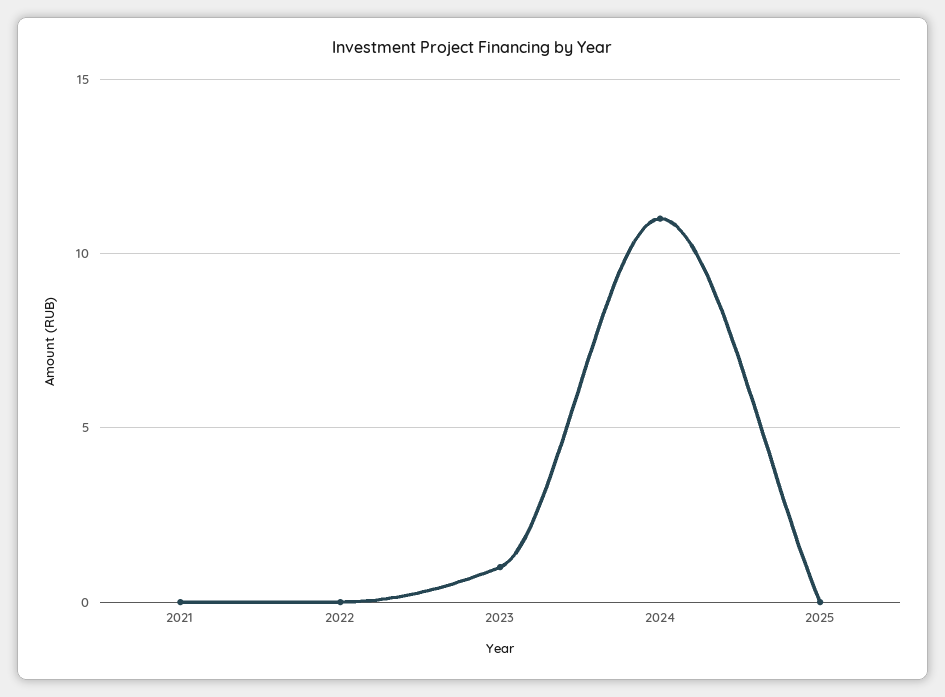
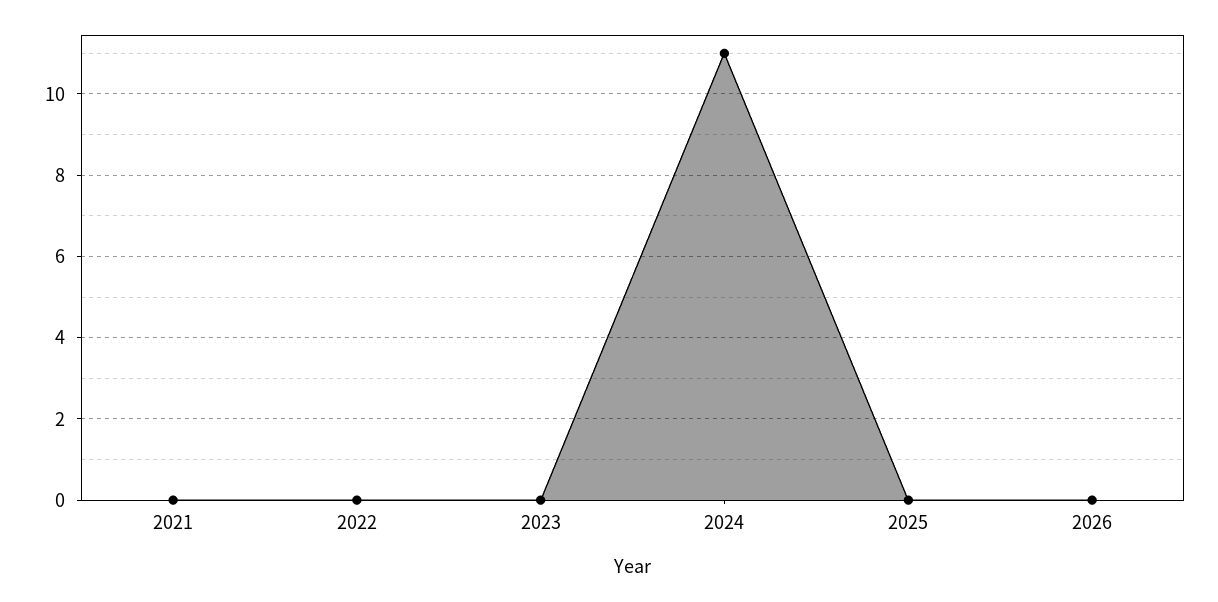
2023: 1 -> 0
2026: none -> 0

